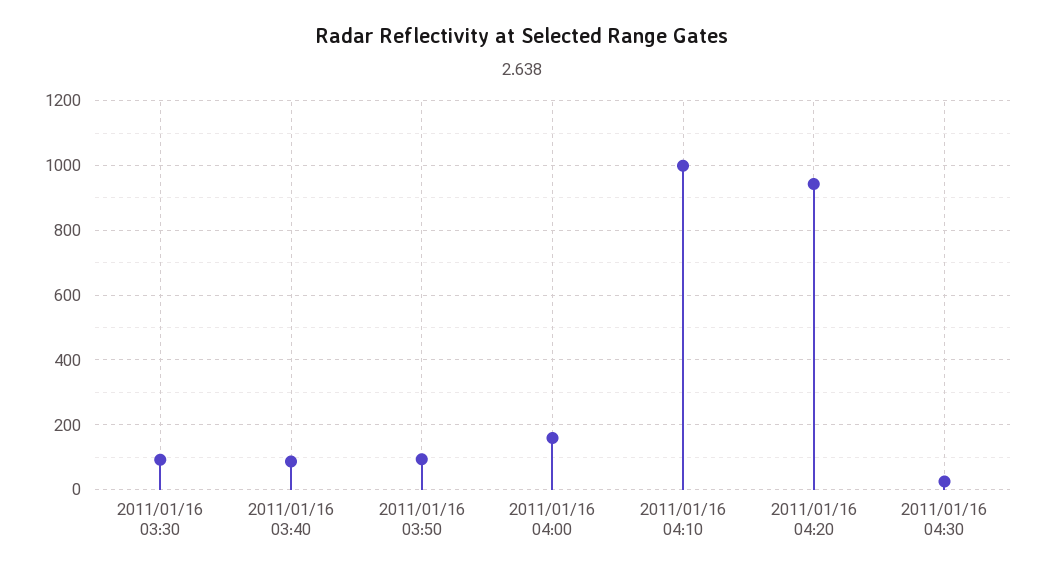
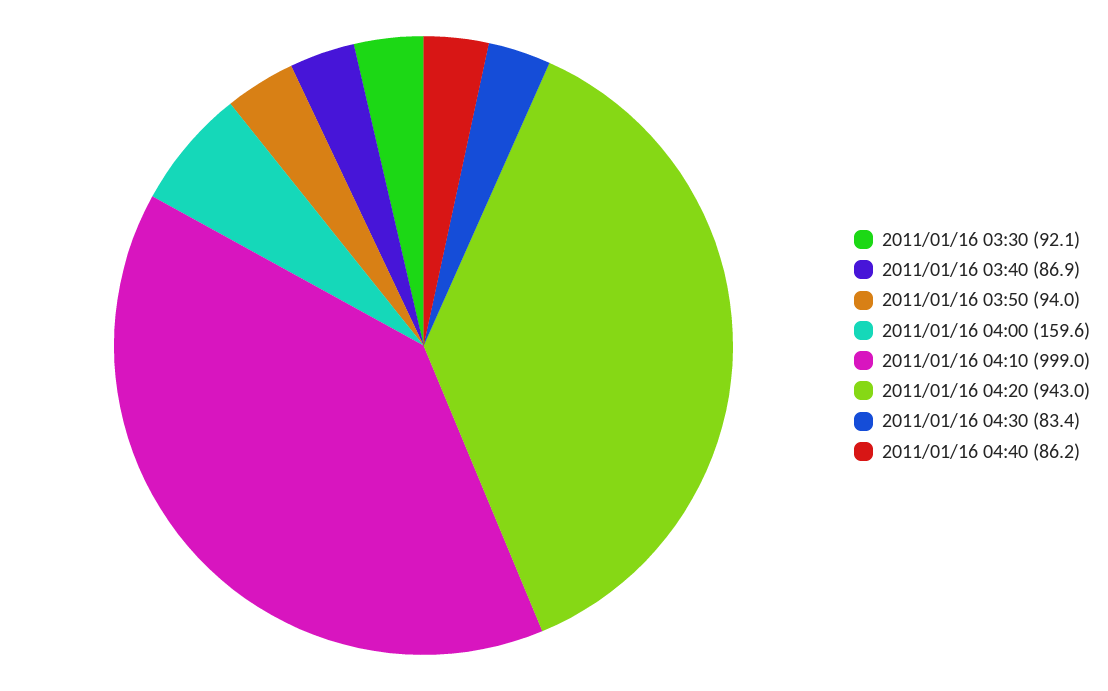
2011/01/16 04:30: 20 -> 83.4
2011/01/16 04:40: none -> 86.2

